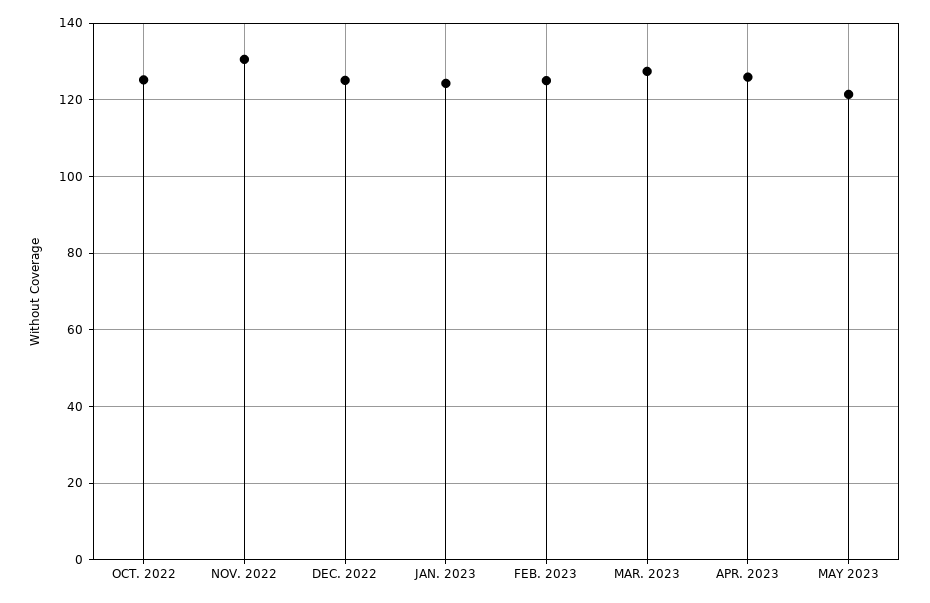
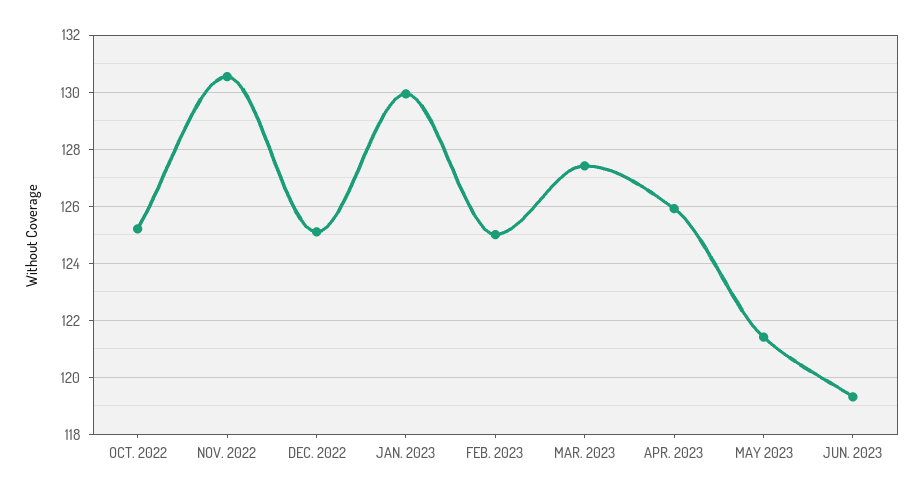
JAN. 2023: 124 -> 130
JUN. 2023: none -> 119.25

